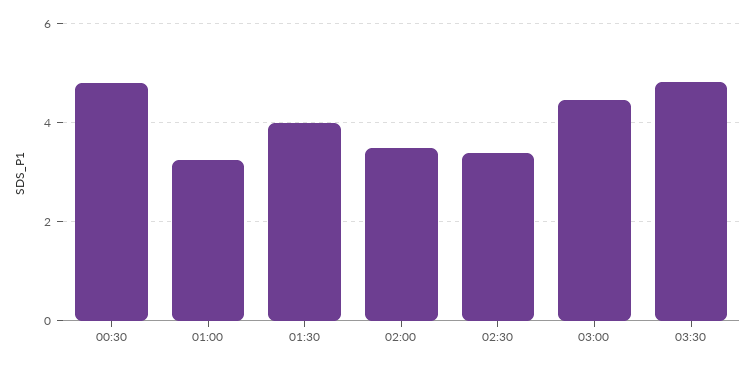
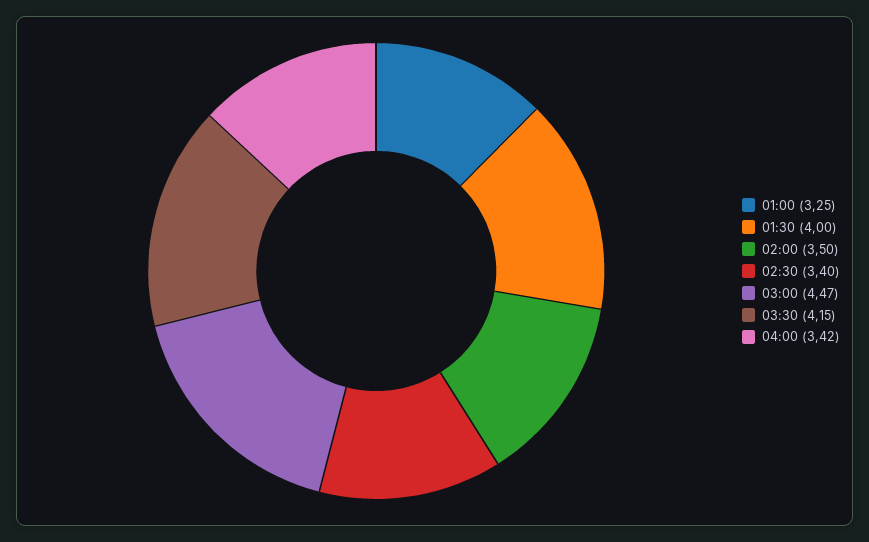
00:30: 4.8 -> none
03:30: 4.8 -> 4.15
04:00: none -> 3.42

